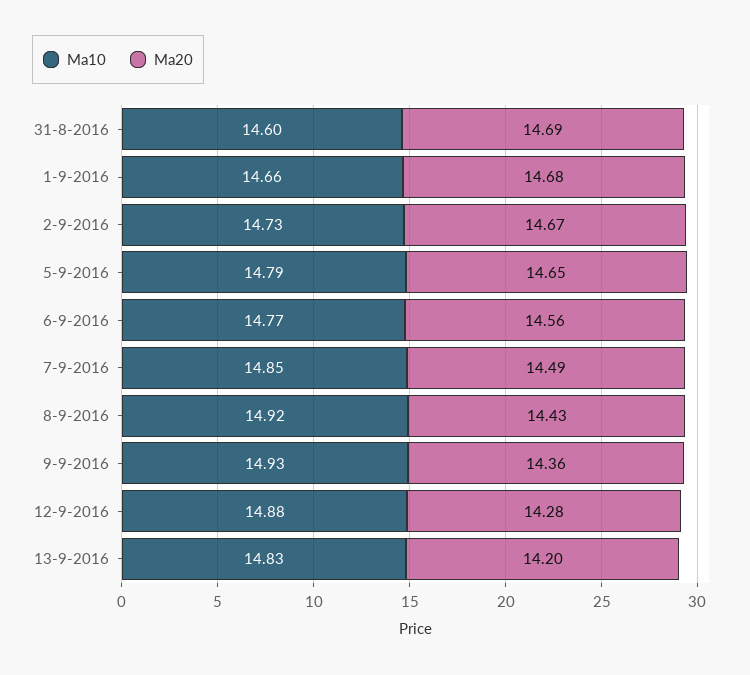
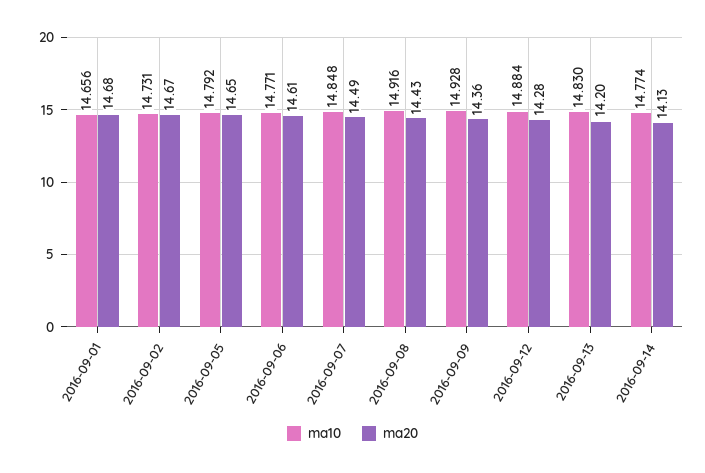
Ma10, 31-8-2016: 14.6 -> none
Ma20, 31-8-2016: 14.69 -> none
Ma20, 6-9-2016: 14.56 -> 14.61
Ma10, 2016-09-14: none -> 14.774
Ma20, 2016-09-14: none -> 14.13

